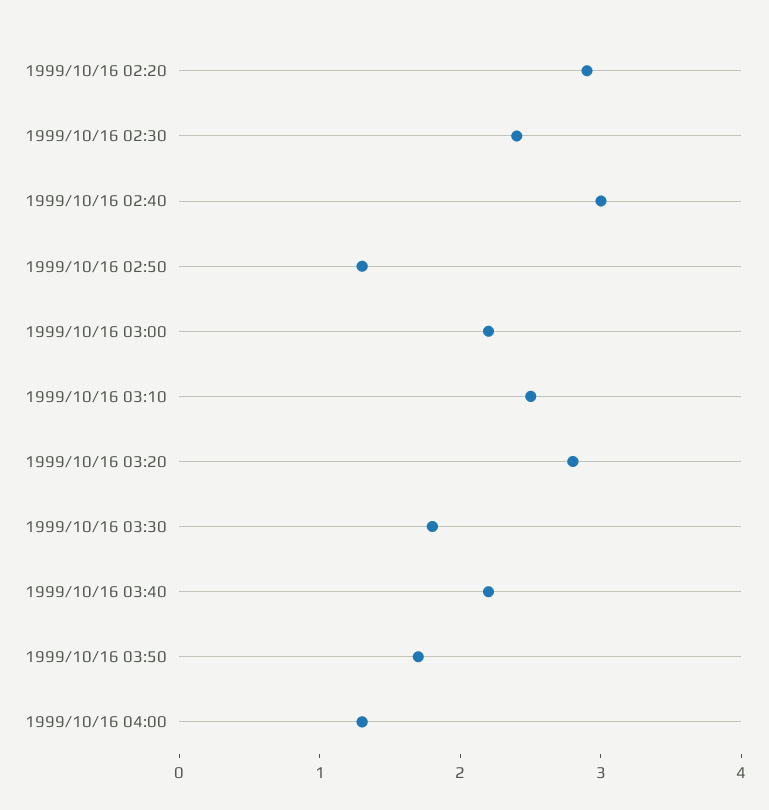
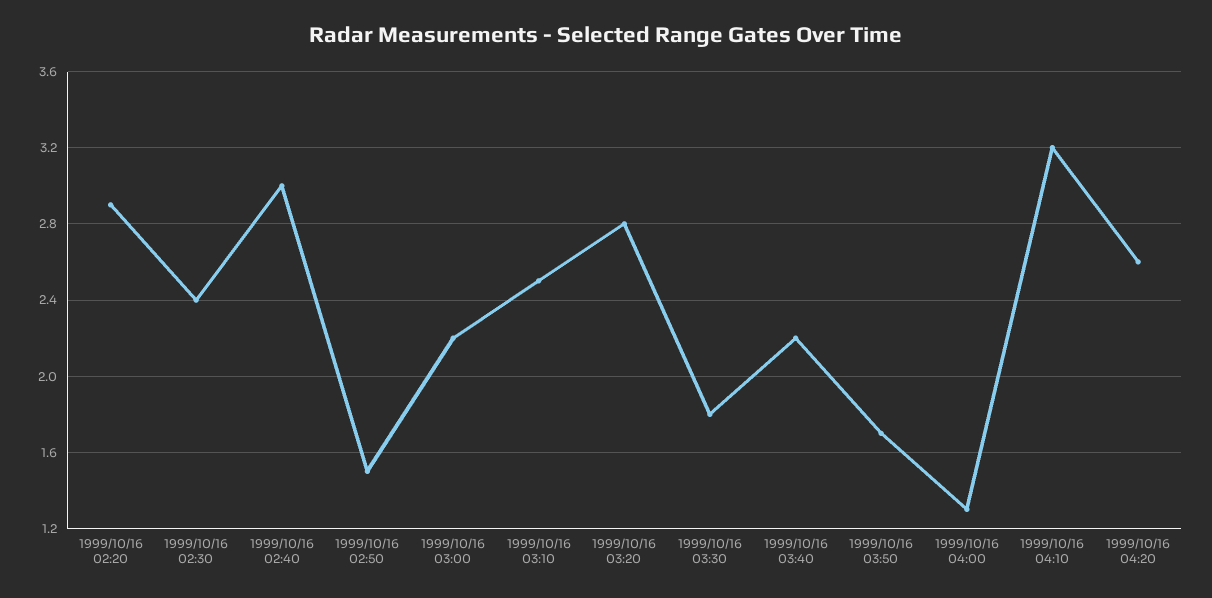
1999/10/16 02:50: 1.3 -> 1.5
1999/10/16 04:10: none -> 3.2
1999/10/16 04:20: none -> 2.6

